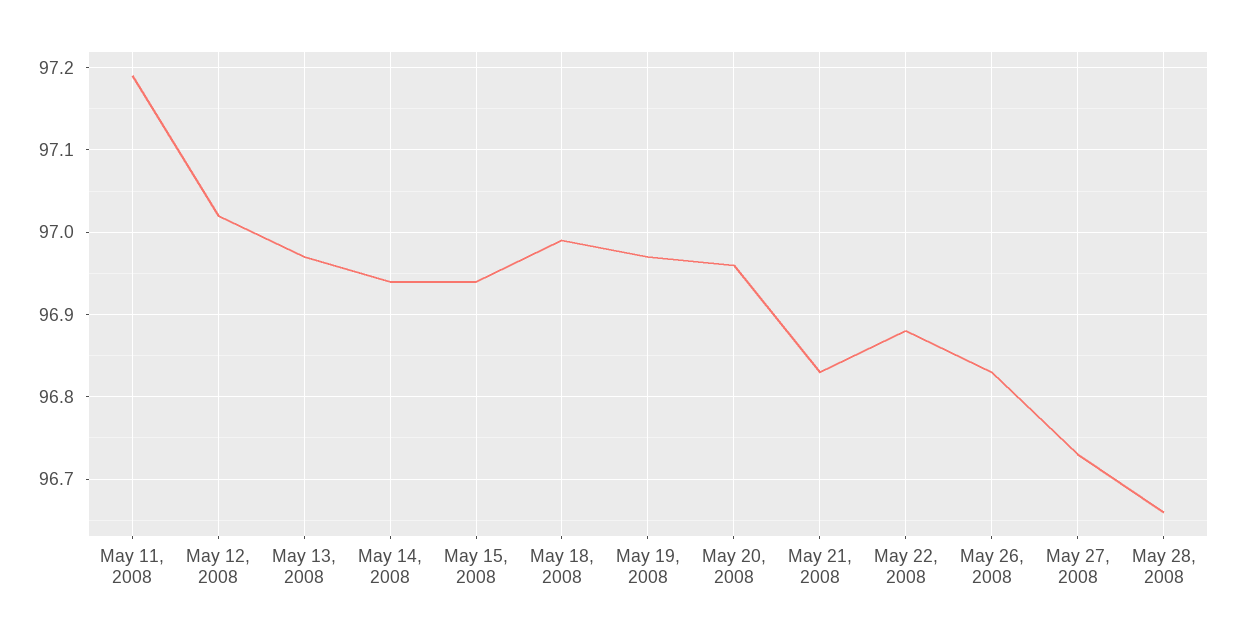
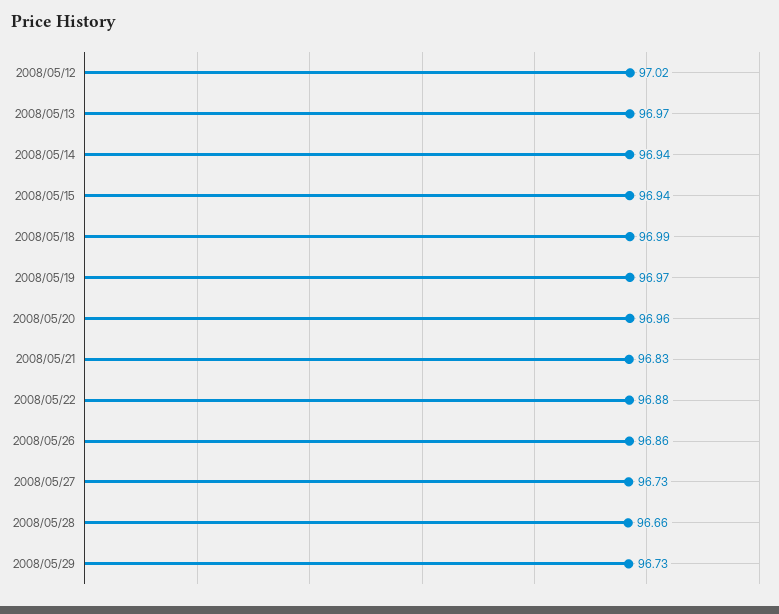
May 11, 2008: 97.19 -> none
May 26, 2008: 96.83 -> 96.86
2008/05/29: none -> 96.73

